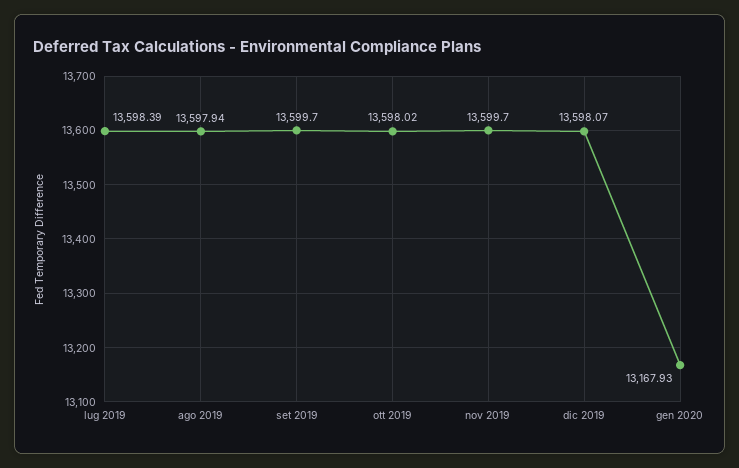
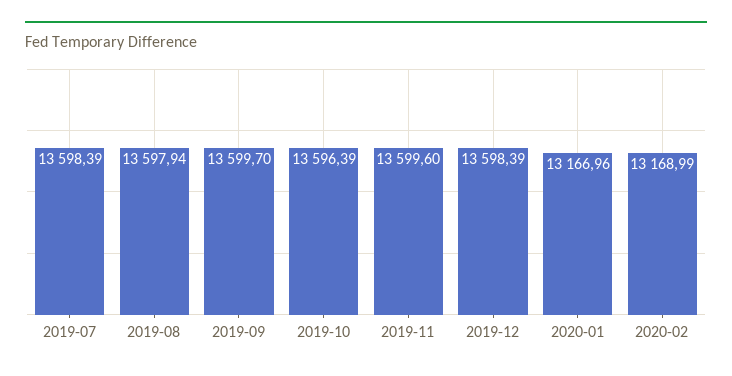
ott 2019: 13598.02 -> 13596.39
nov 2019: 13599.7 -> 13599.6
dic 2019: 13598.07 -> 13598.39
gen 2020: 13167.93 -> 13166.96
2020-02: none -> 13168.99

